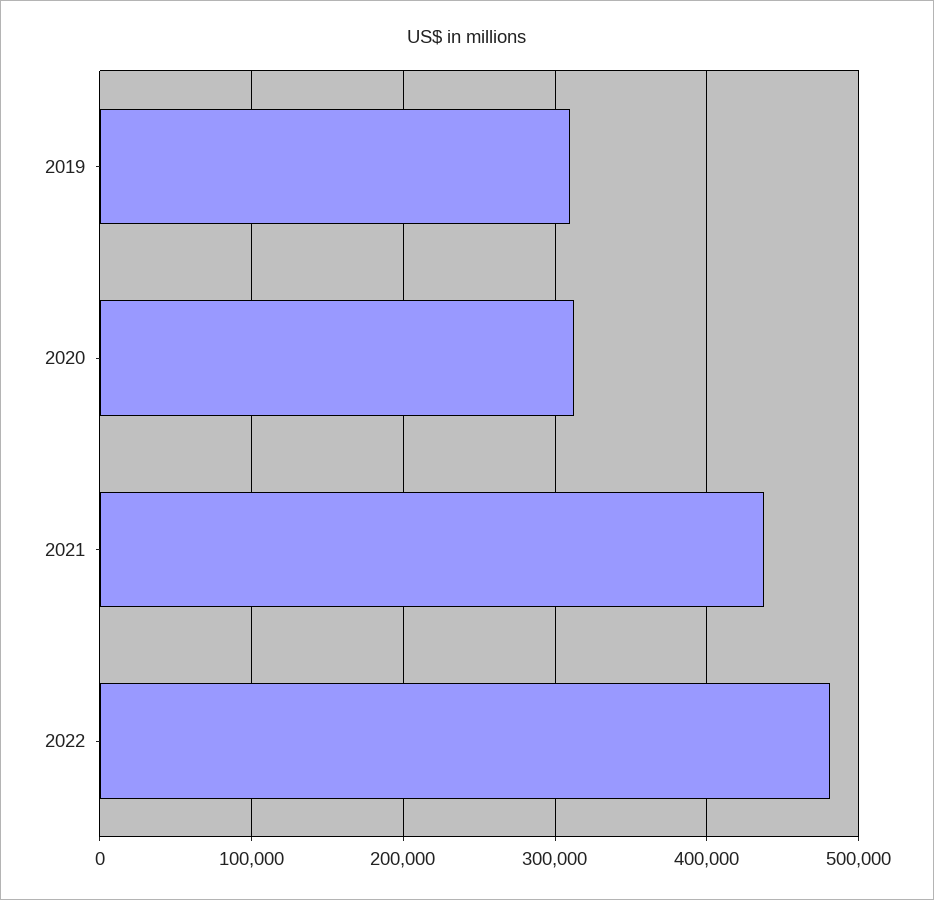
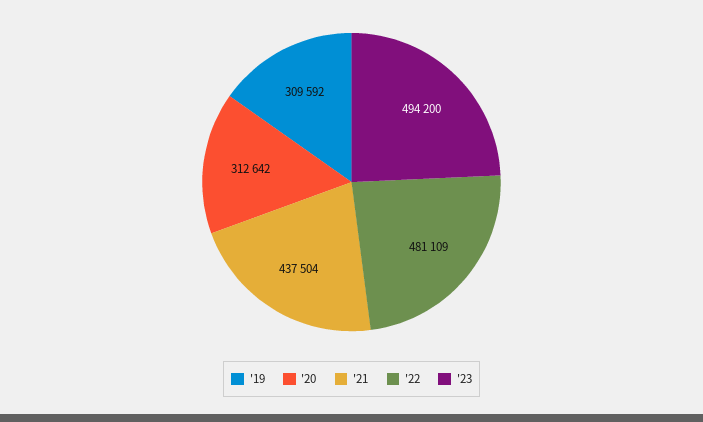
'23: none -> 494200

